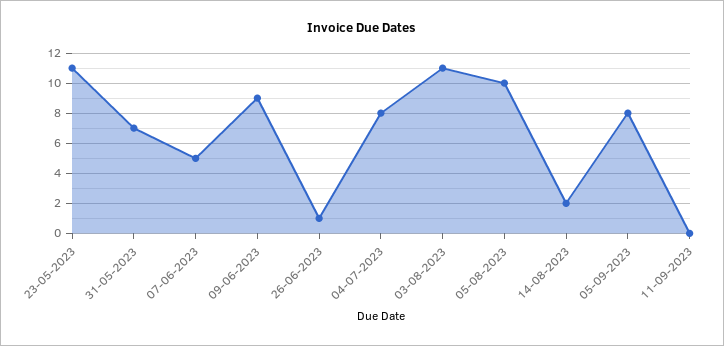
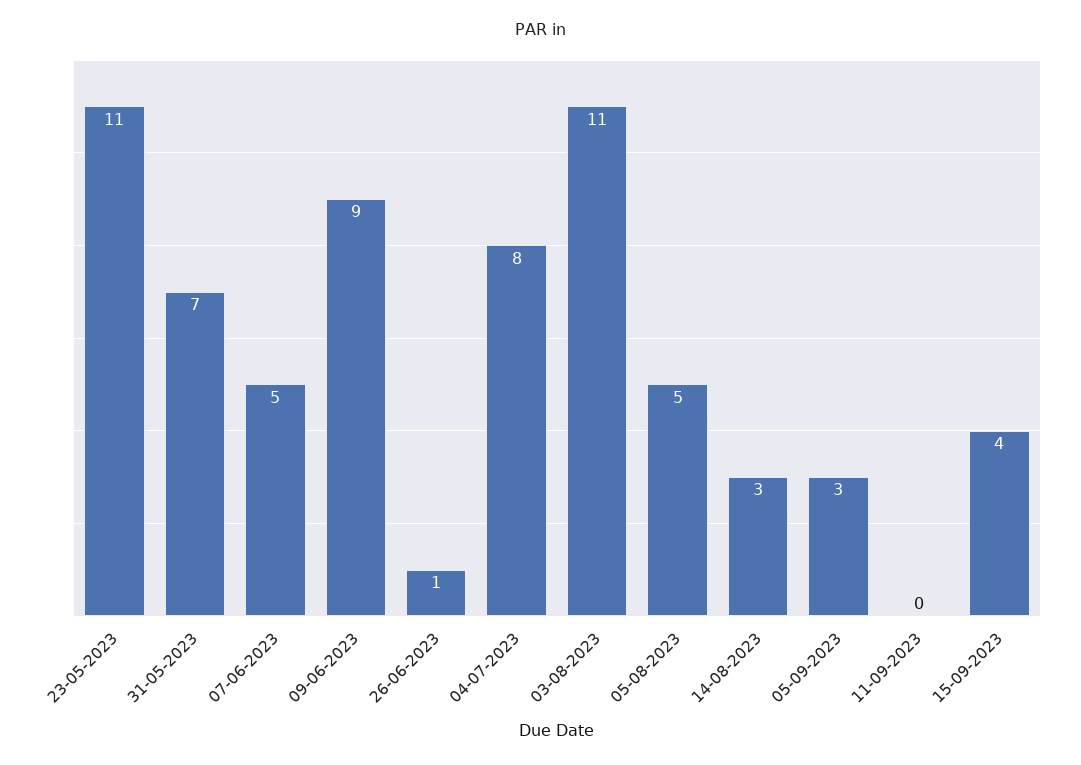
05-08-2023: 10 -> 5
14-08-2023: 2 -> 3
05-09-2023: 8 -> 3
15-09-2023: none -> 4

